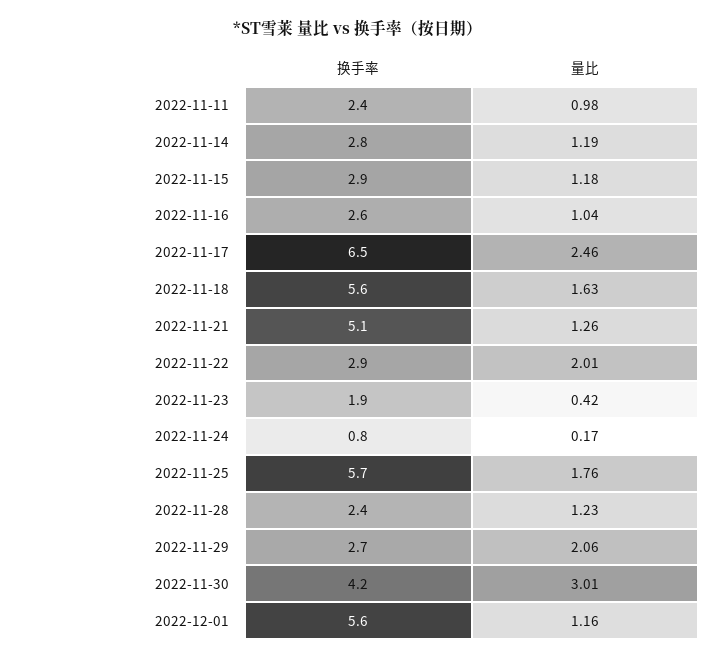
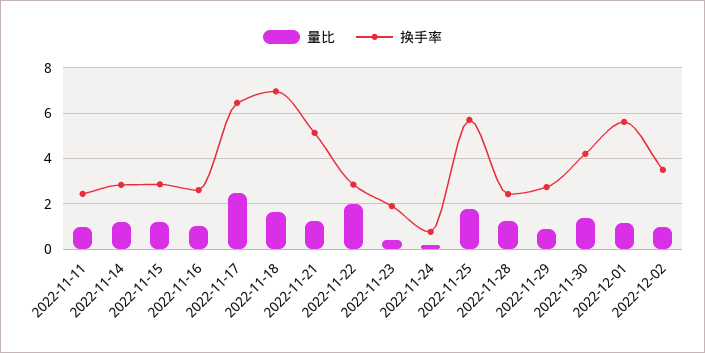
换手率, 2022-11-18: 5.6 -> 7
量比, 2022-11-29: 2.06 -> 1
量比, 2022-11-30: 3.01 -> 1.5
量比, 2022-12-02: none -> 1
换手率, 2022-12-02: none -> 3.5

